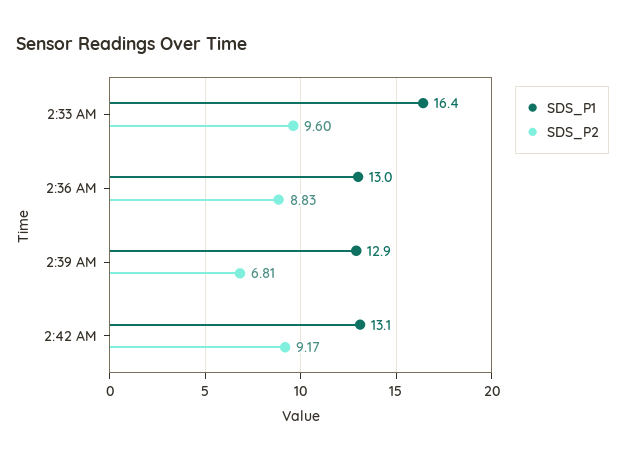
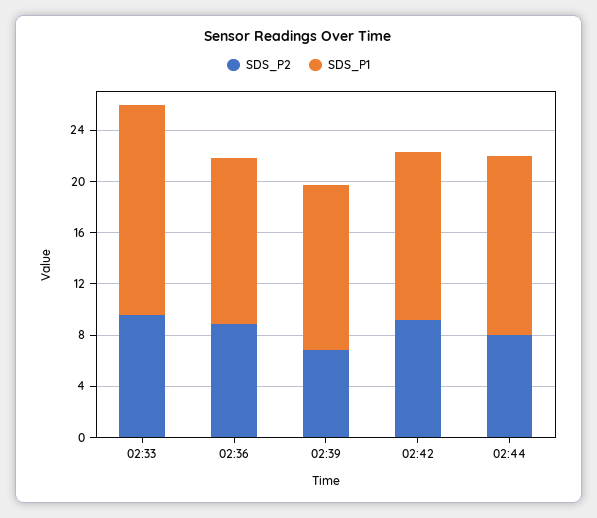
SDS_P2, 02:44: none -> 8
SDS_P1, 02:44: none -> 14

